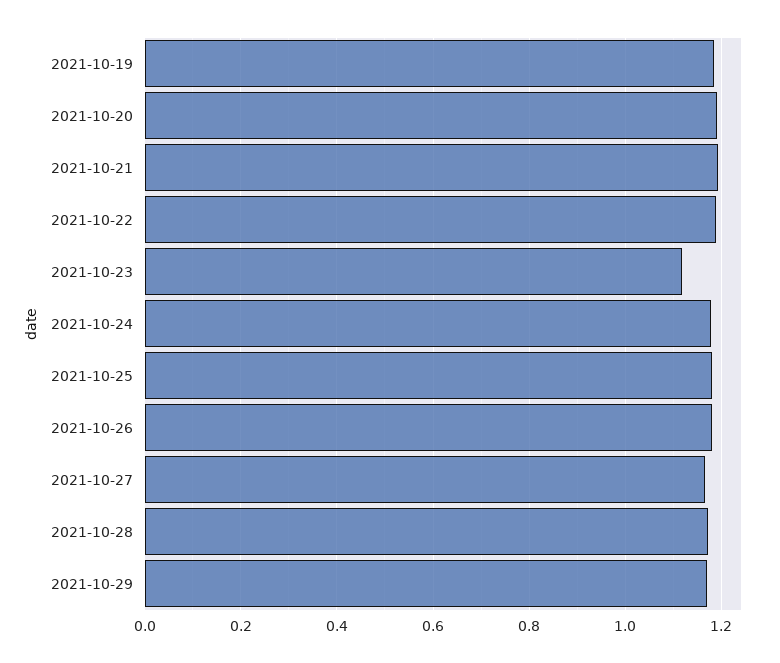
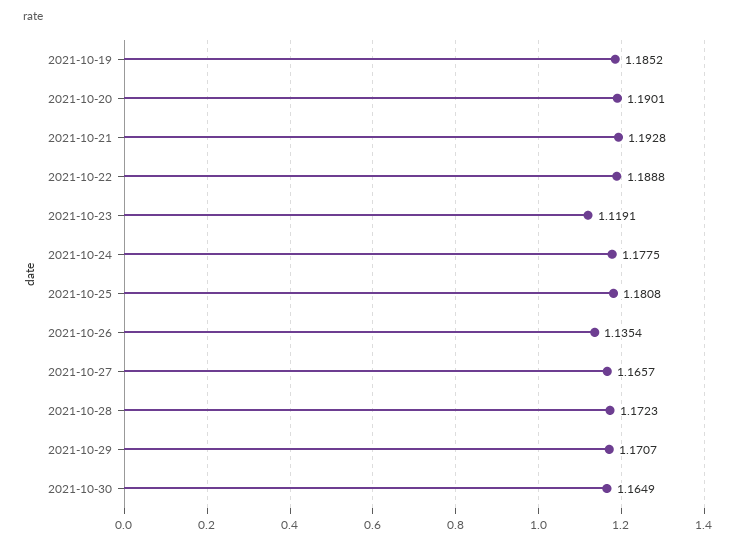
2021-10-26: 1.18 -> 1.1354
2021-10-30: none -> 1.1649

